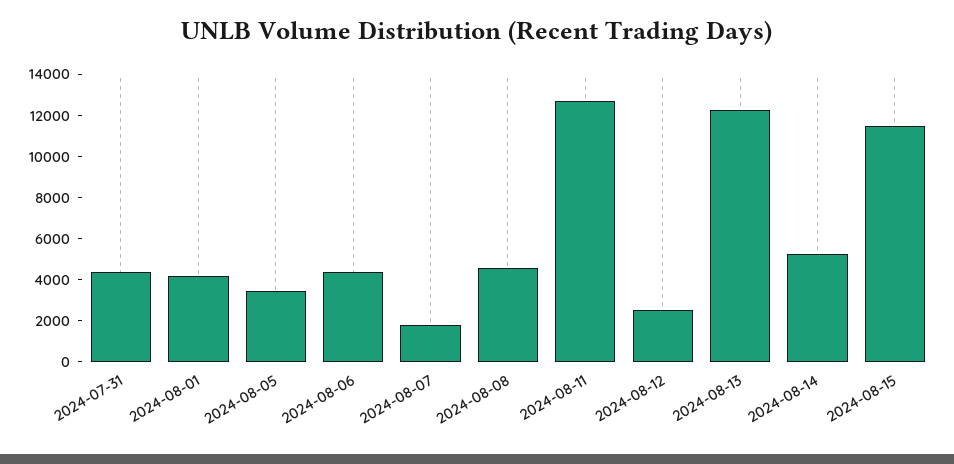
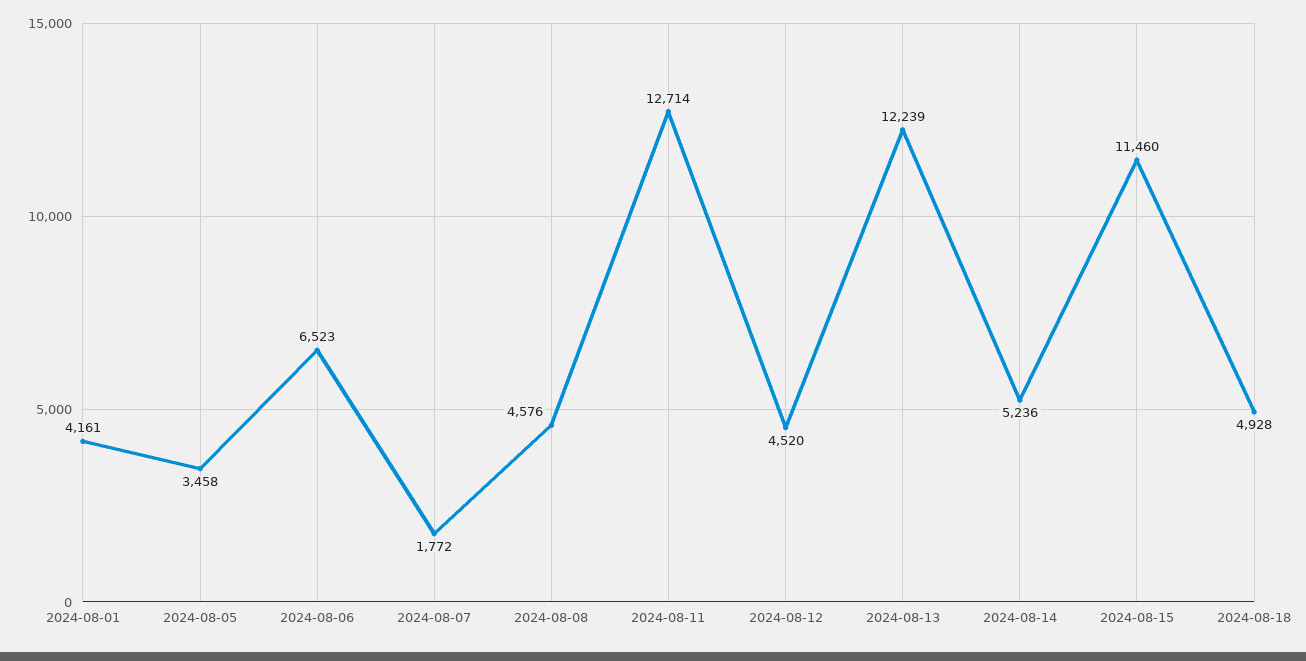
2024-07-31: 4500 -> none
2024-08-06: 4500 -> 6523
2024-08-12: 2500 -> 4520
2024-08-18: none -> 4928

